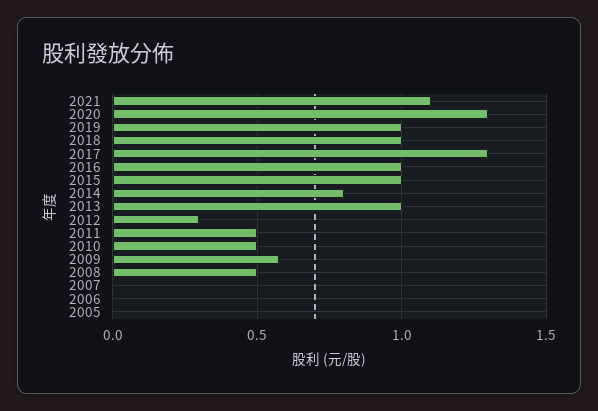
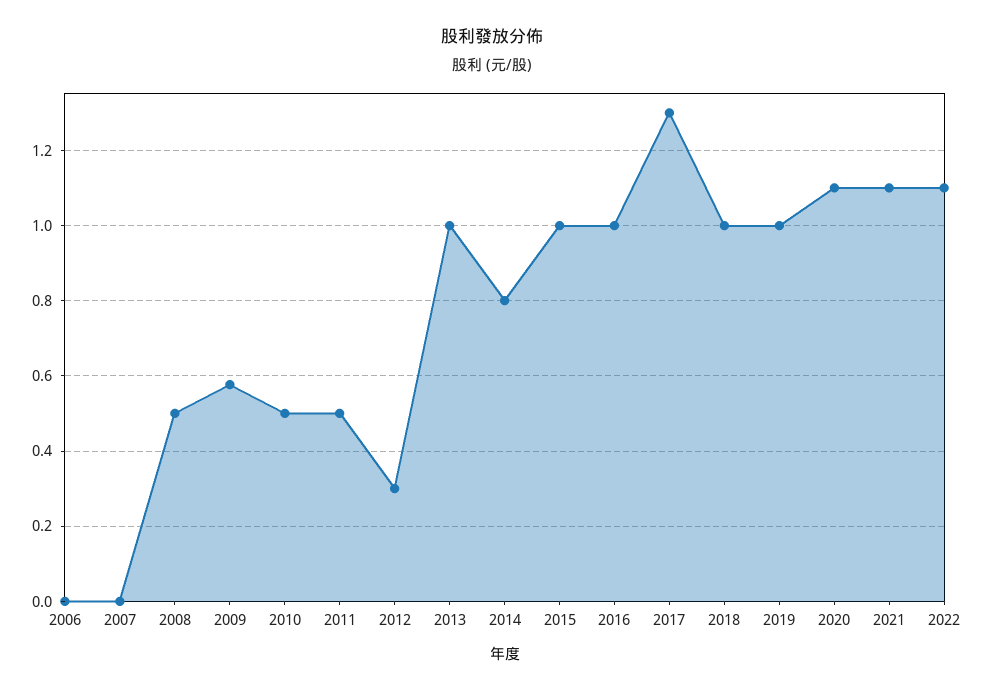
2020: 1.3 -> 1.1
2005: 0 -> none
2022: none -> 1.1

